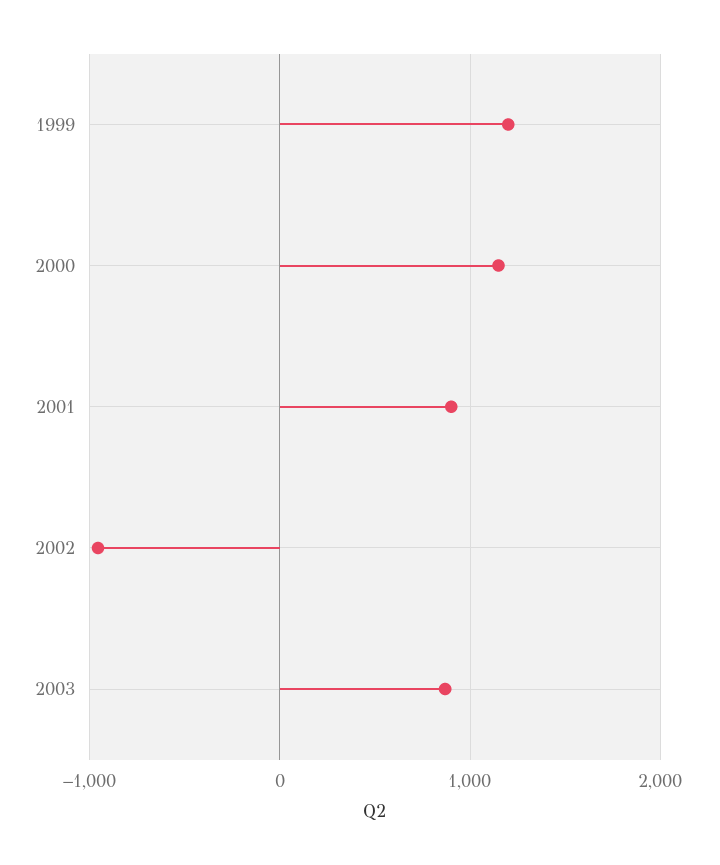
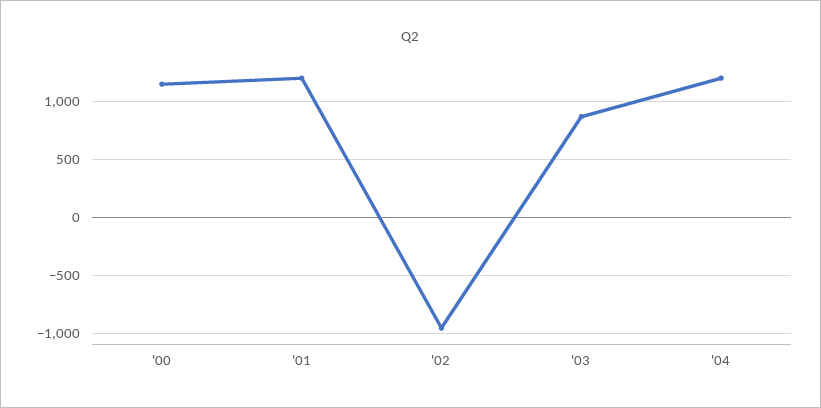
1999: 1200 -> none
2001: 900 -> 1200
'04: none -> 1200

